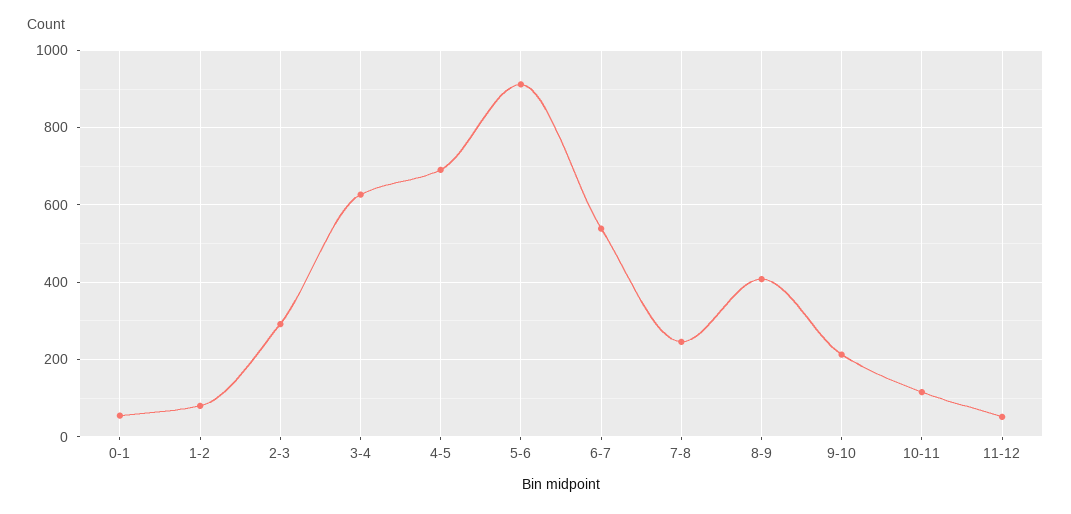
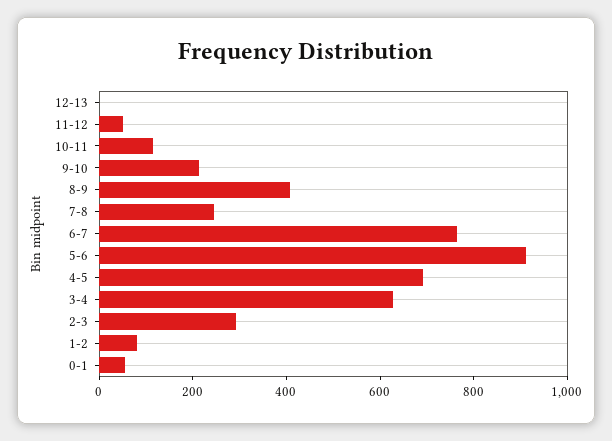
6-7: 540 -> 750
12-13: none -> 0

